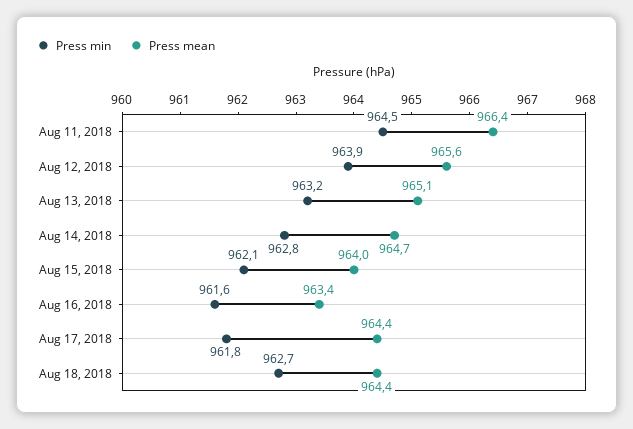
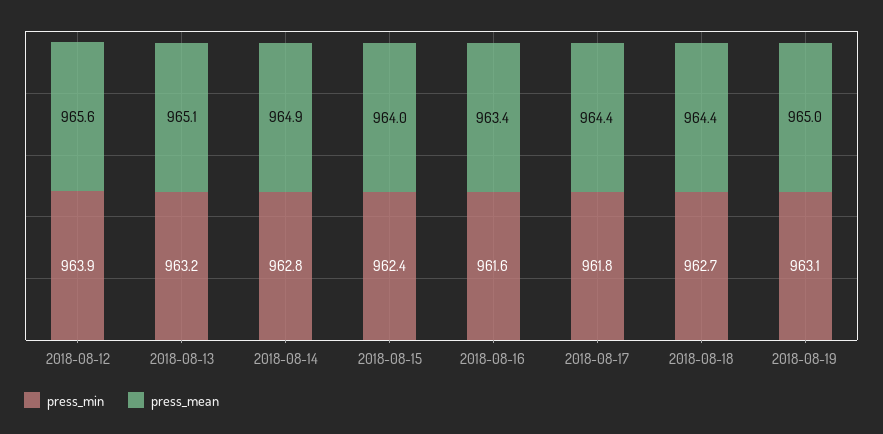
Press min, Aug 11, 2018: 964.5 -> none
Press mean, Aug 11, 2018: 966.4 -> none
Press mean, Aug 14, 2018: 964.7 -> 964.9
Press min, Aug 15, 2018: 962.1 -> 962.4
Press min, 2018-08-19: none -> 963.1
Press mean, 2018-08-19: none -> 965

